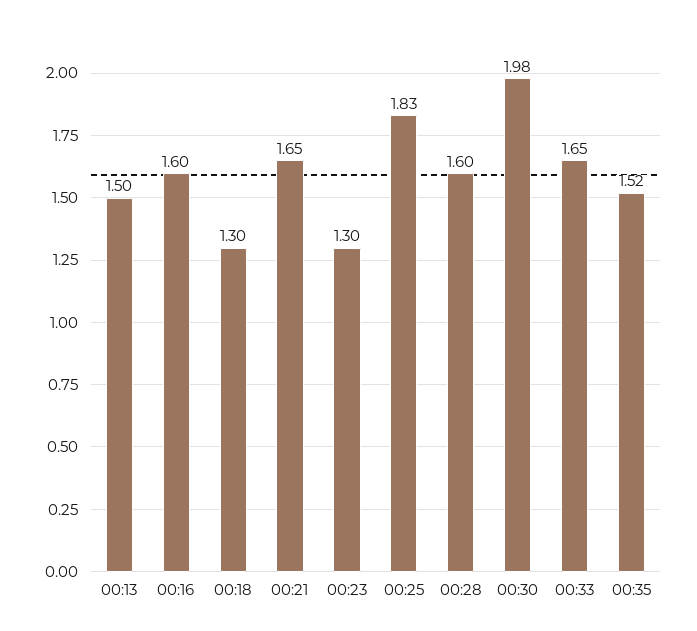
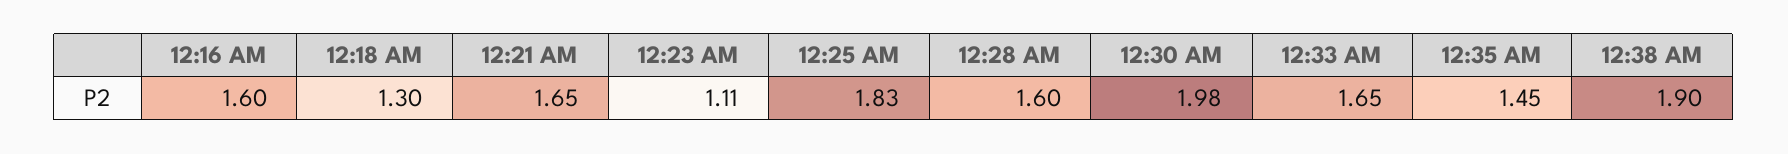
00:13: 1.5 -> none
00:23: 1.3 -> 1.11
00:35: 1.52 -> 1.45
12:38 AM: none -> 1.9

